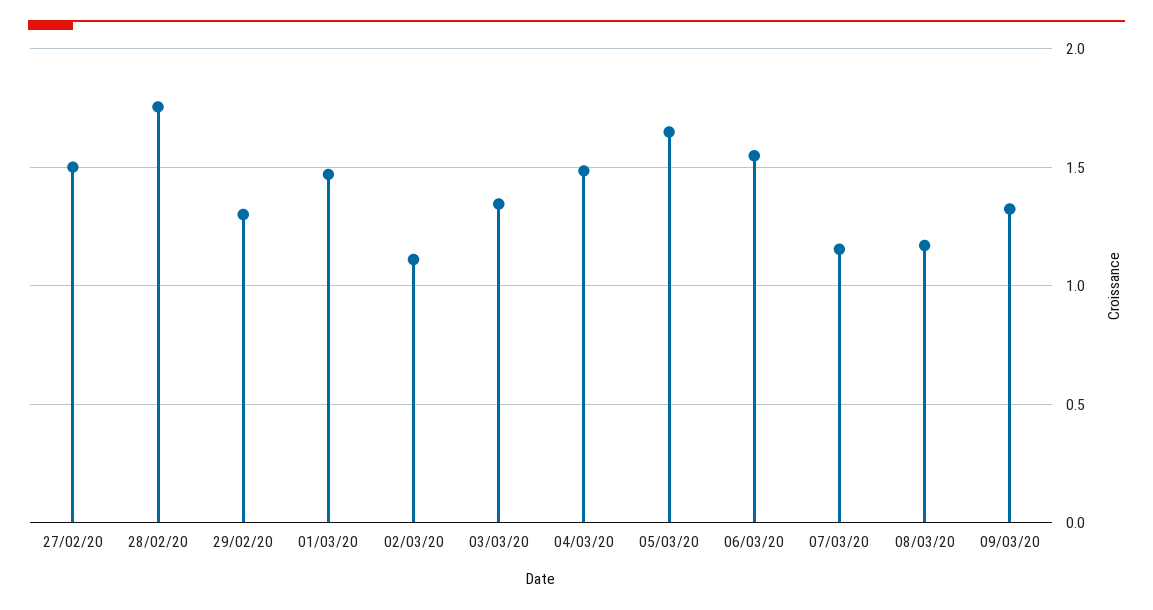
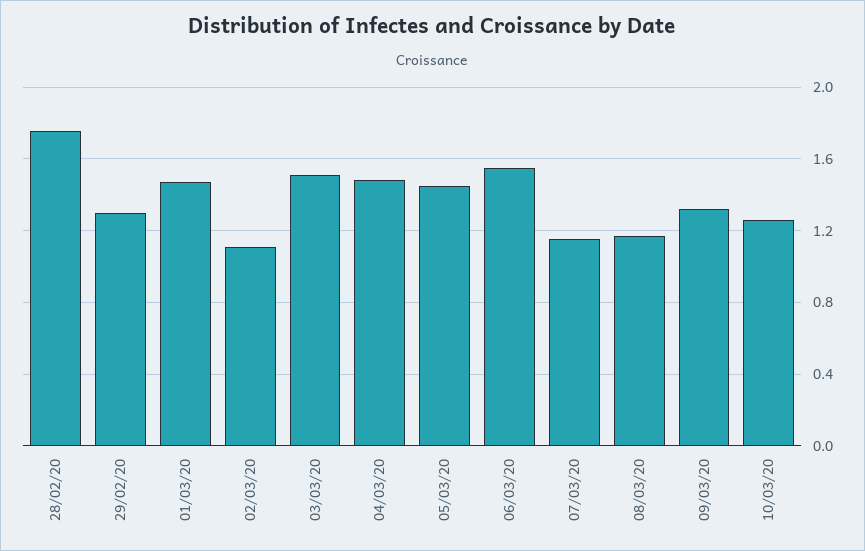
27/02/20: 1.5 -> none
03/03/20: 1.35 -> 1.5
05/03/20: 1.65 -> 1.45
10/03/20: none -> 1.25

